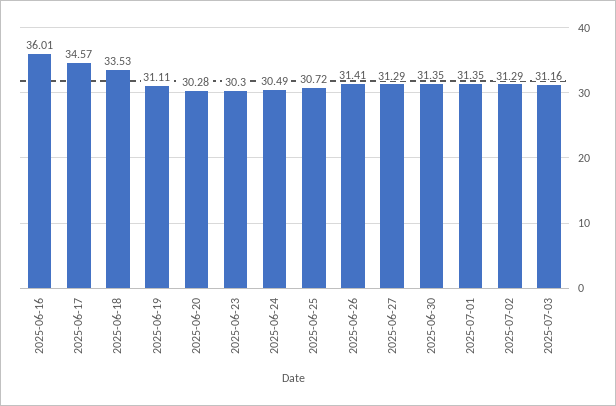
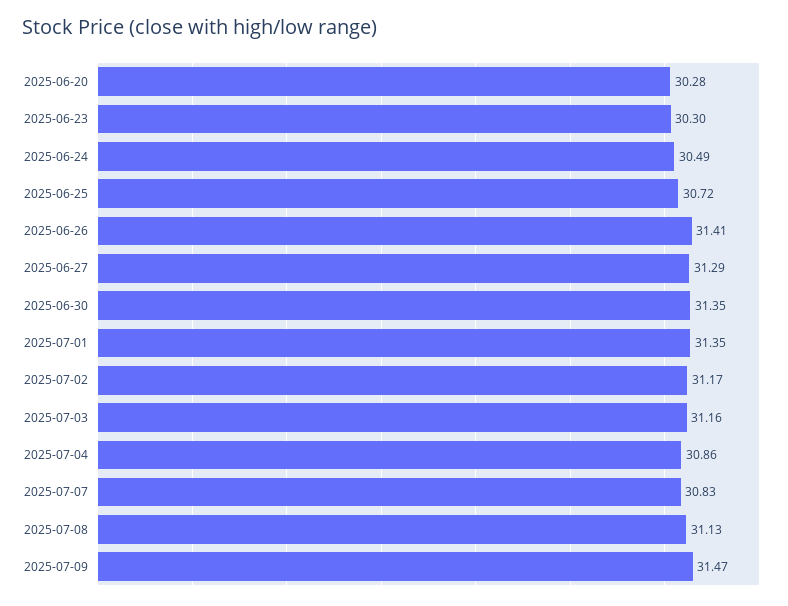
2025-06-16: 36.01 -> none
2025-06-17: 34.57 -> none
2025-06-18: 33.53 -> none
2025-06-19: 31.11 -> none
2025-07-02: 31.29 -> 31.17
2025-07-04: none -> 30.86
2025-07-07: none -> 30.83
2025-07-08: none -> 31.13
2025-07-09: none -> 31.47

